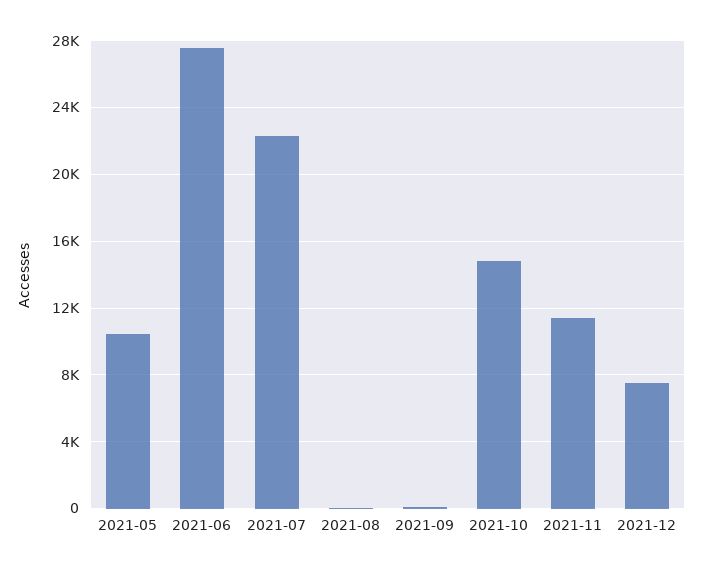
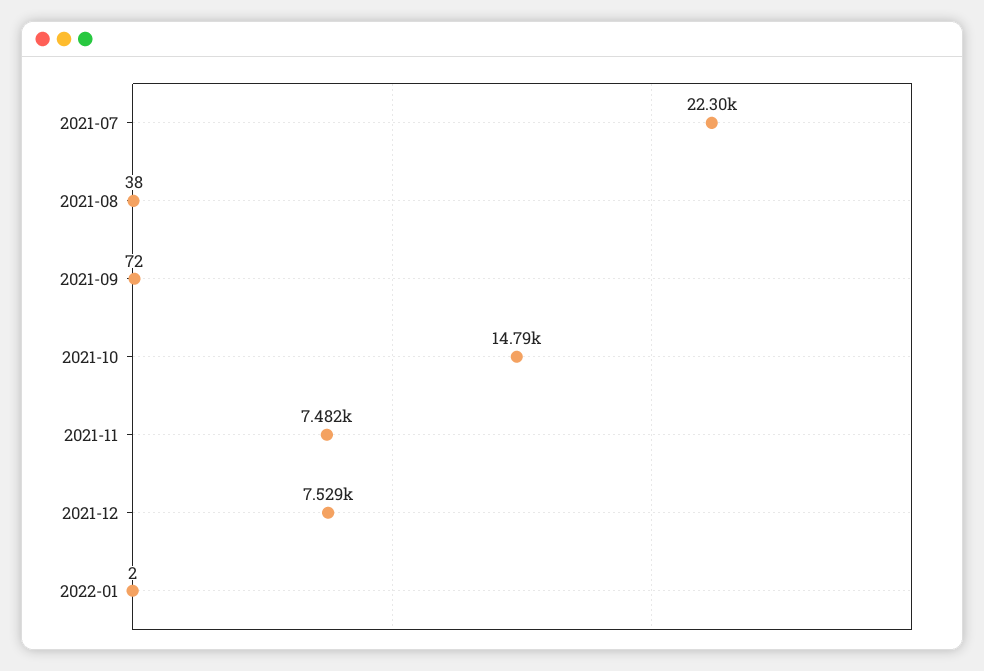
2021-05: 10500 -> none
2021-06: 27500 -> none
2021-11: 11500 -> 7482
2022-01: none -> 2

